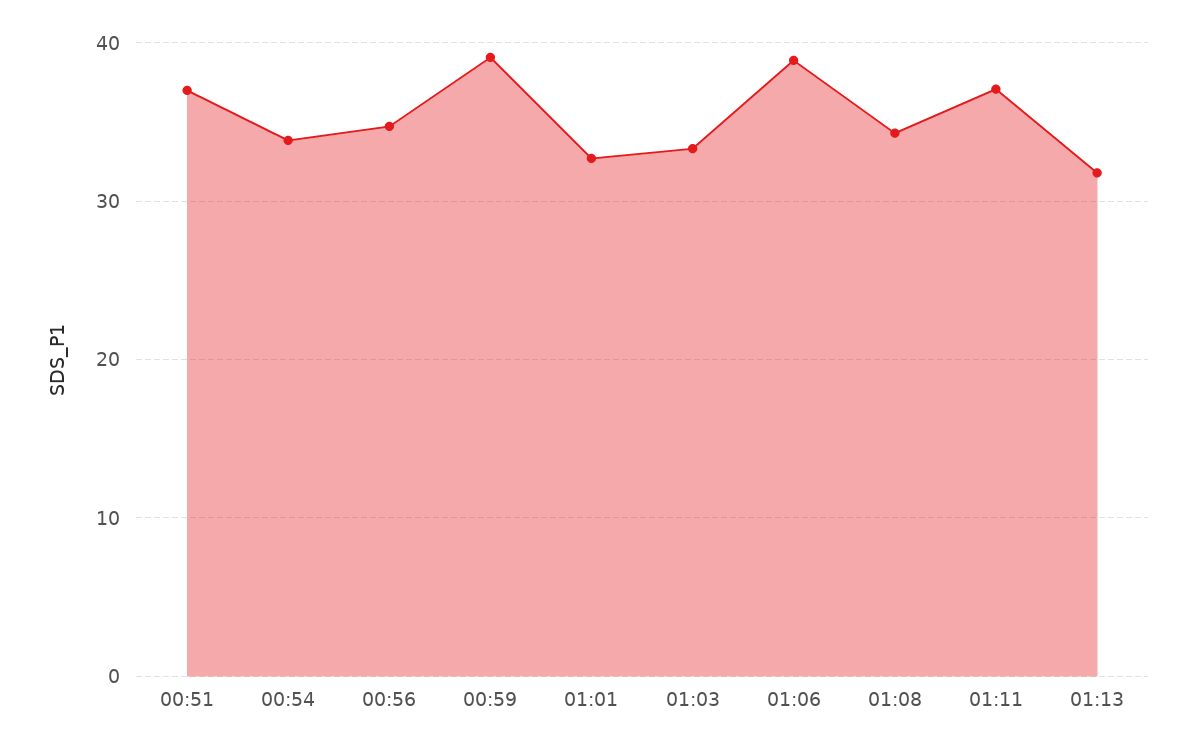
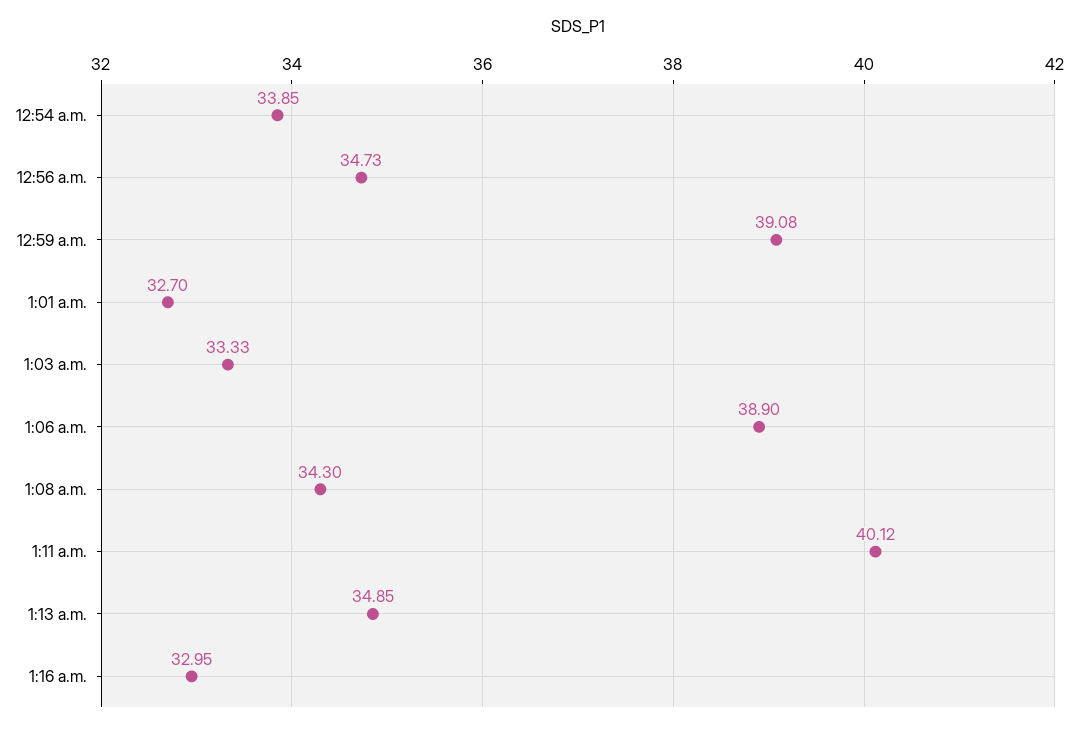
00:51: 37 -> none
01:11: 37 -> 40.12
01:13: 32 -> 34.85
1:16 a.m.: none -> 32.95

